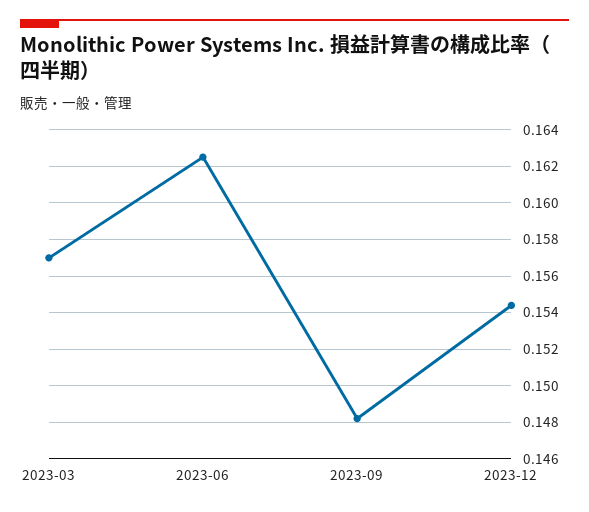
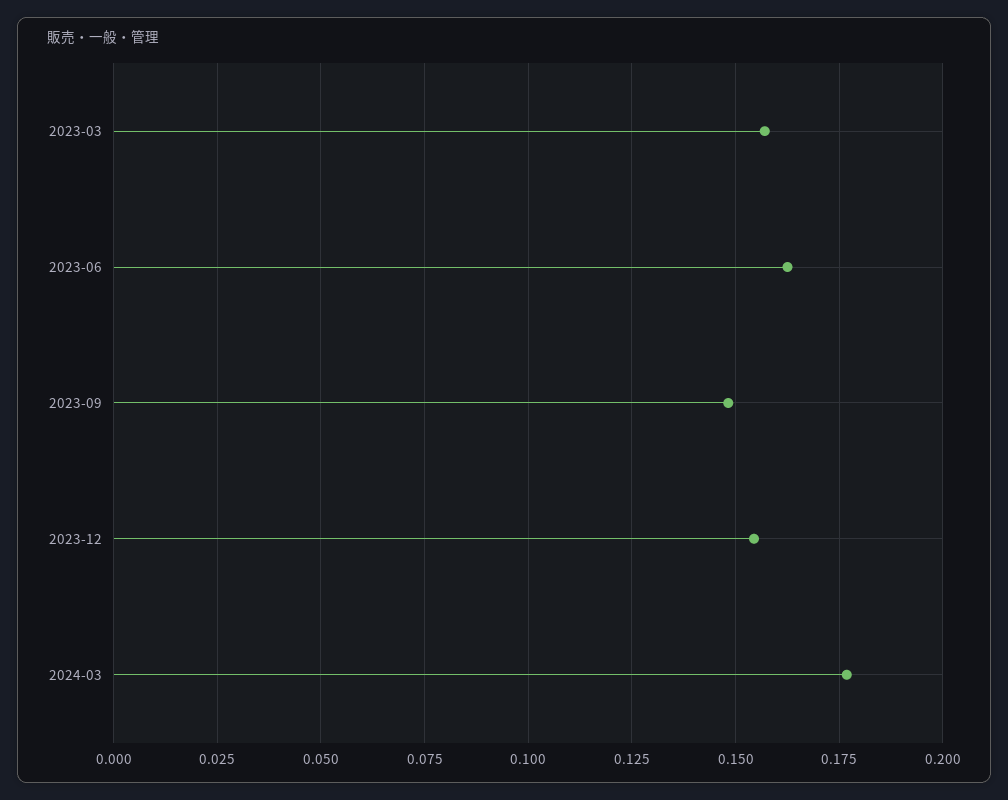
2024-03: none -> 0.1775

